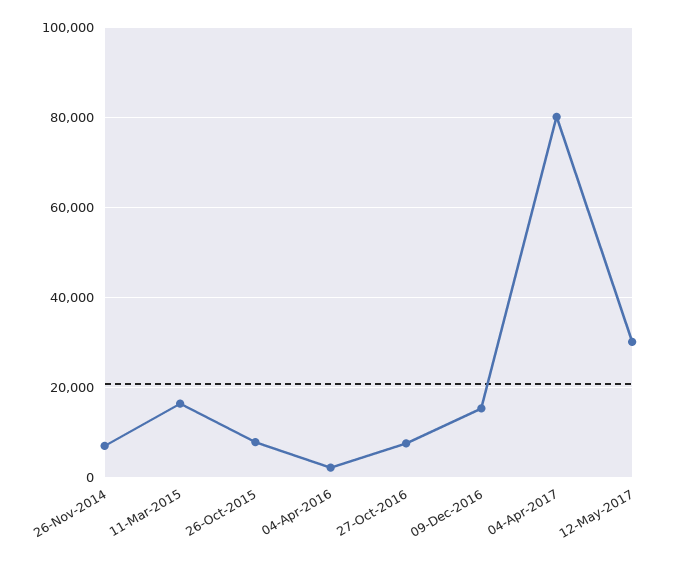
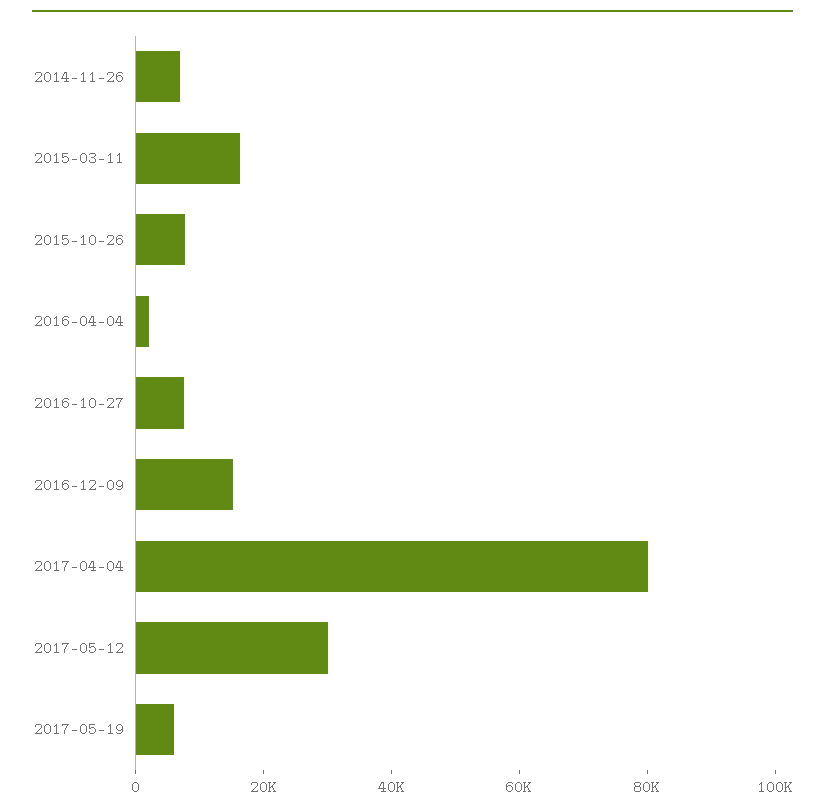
2017-05-19: none -> 5000

